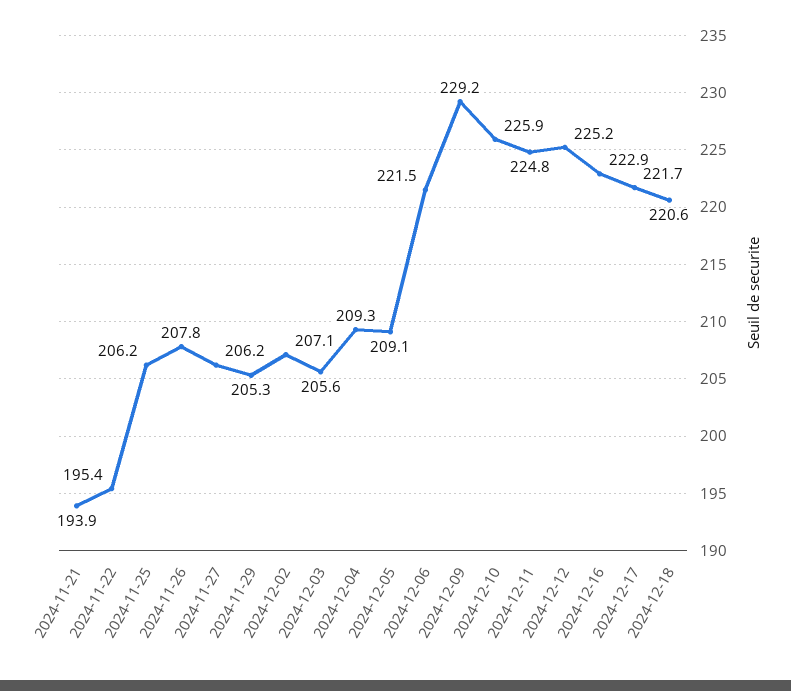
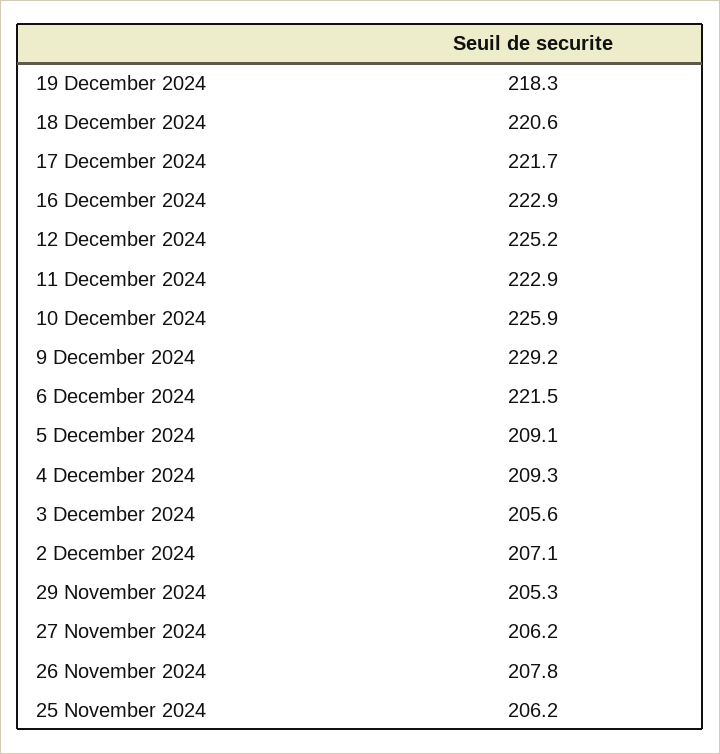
2024-11-21: 193.9 -> none
2024-11-22: 195.4 -> none
2024-12-11: 224.8 -> 222.9
19 December 2024: none -> 218.3

